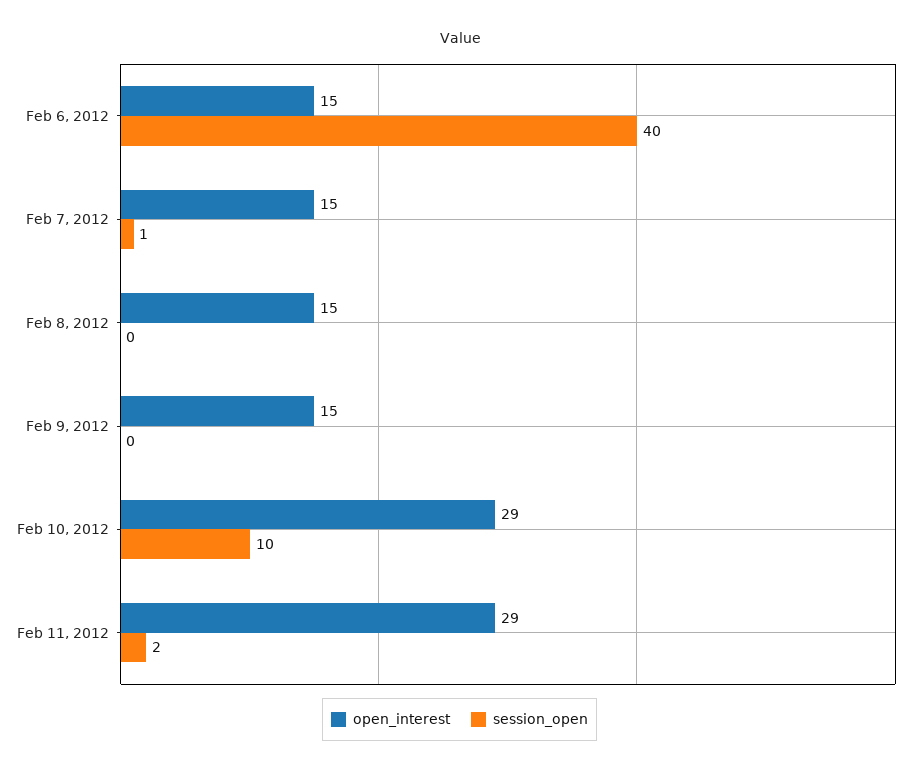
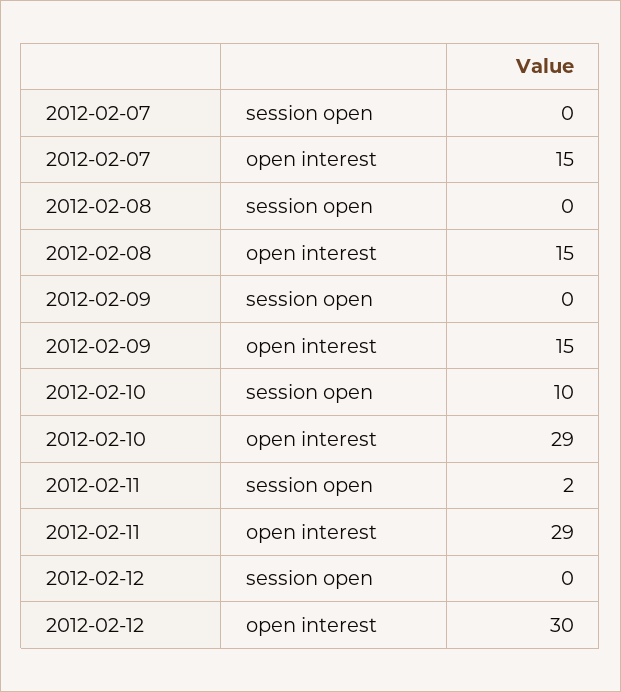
open_interest, Feb 6, 2012: 15 -> none
session_open, Feb 6, 2012: 40 -> none
session_open, Feb 7, 2012: 1 -> 0
session_open, 2012-02-12: none -> 0
open_interest, 2012-02-12: none -> 30

